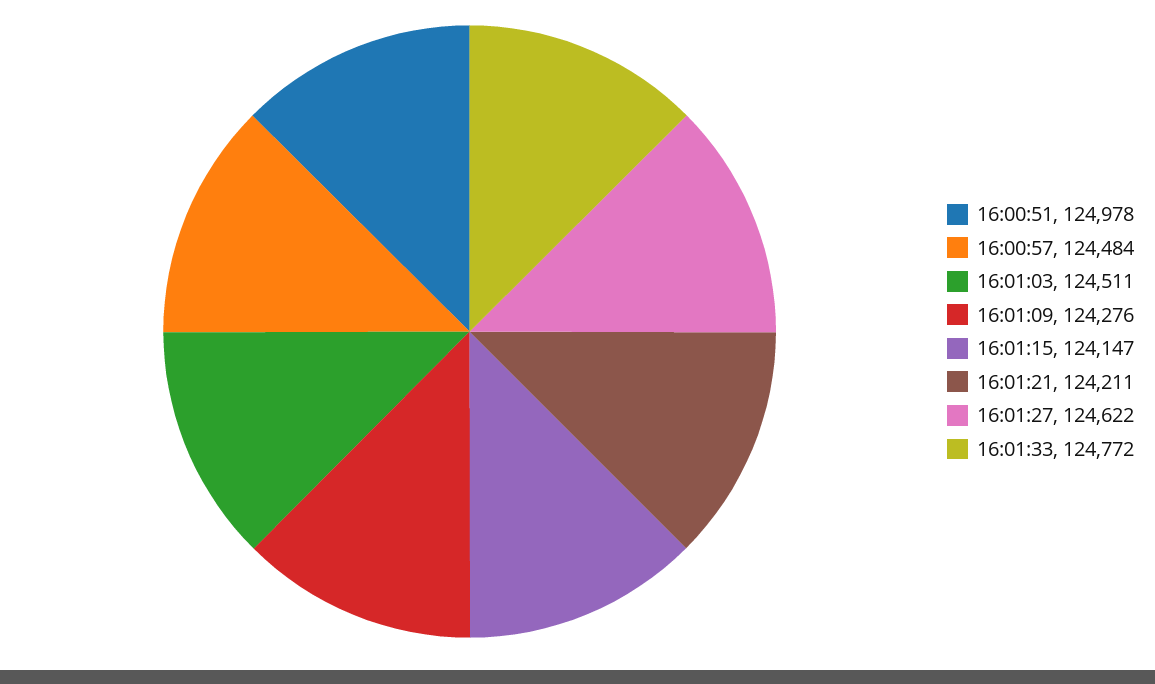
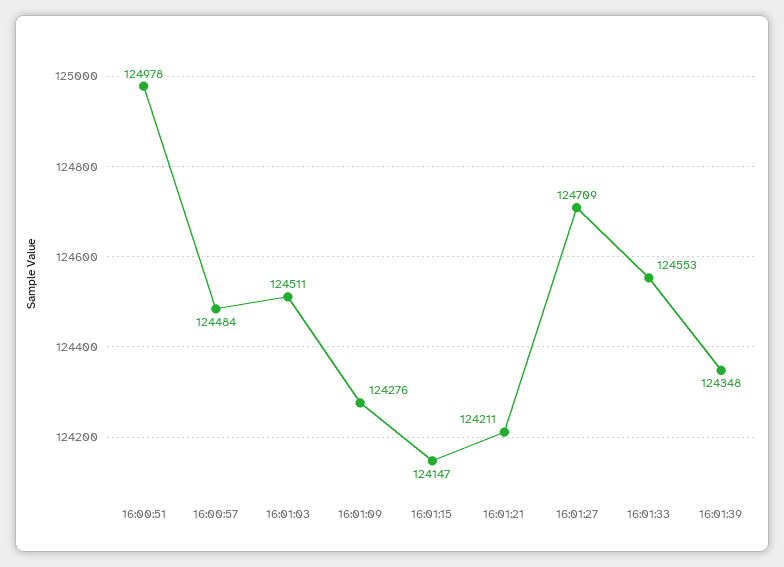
16:01:27: 124622 -> 124709
16:01:33: 124772 -> 124553
16:01:39: none -> 124348

